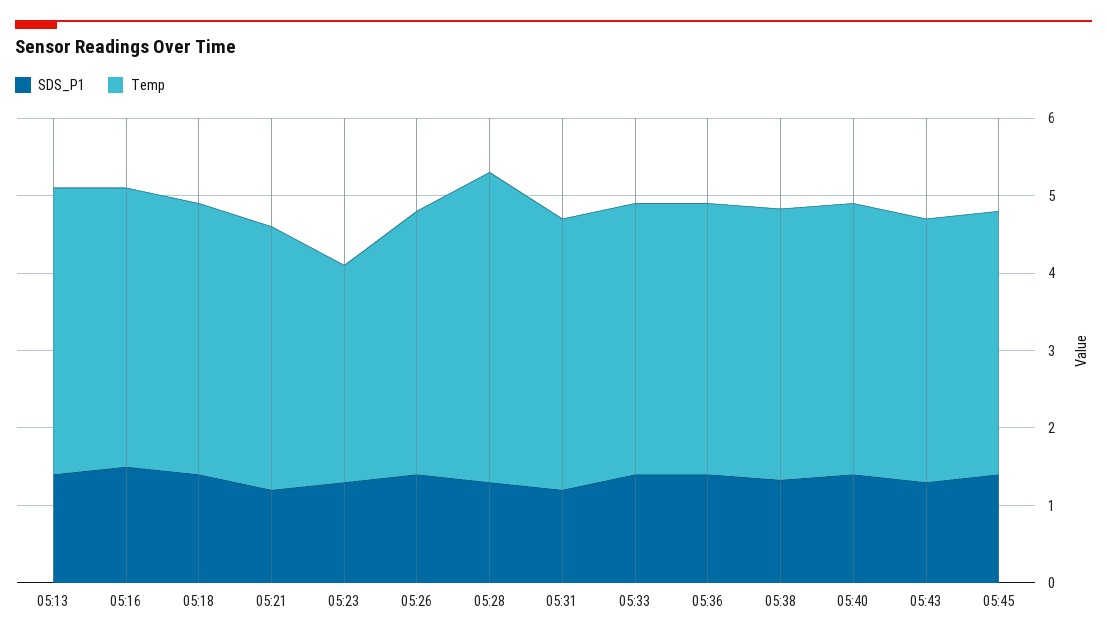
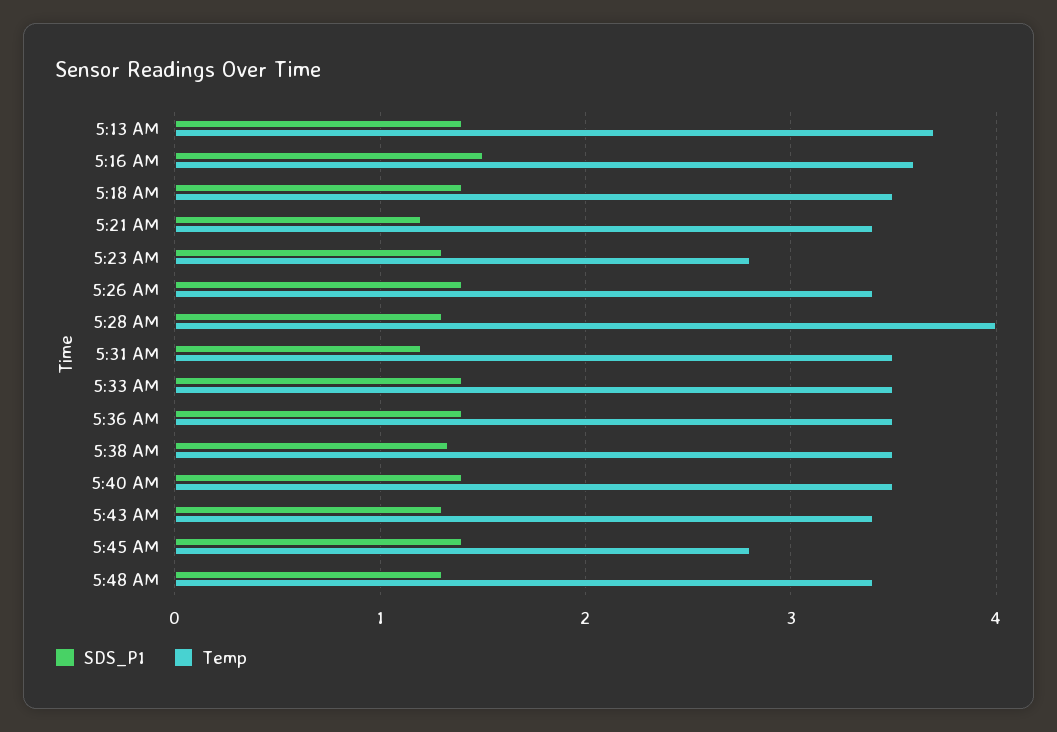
Temp, 05:45: 3.4 -> 2.8
SDS_P1, 5:48 AM: none -> 1.3
Temp, 5:48 AM: none -> 3.4

